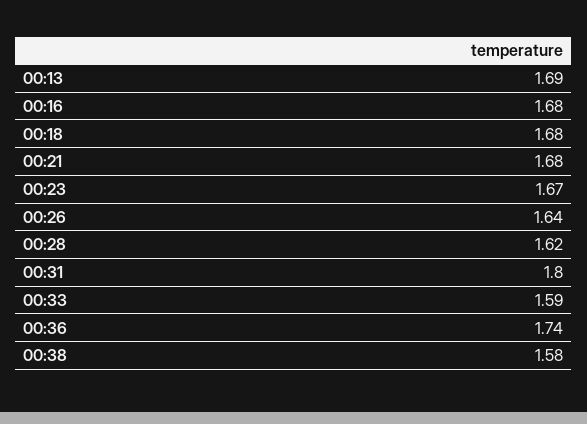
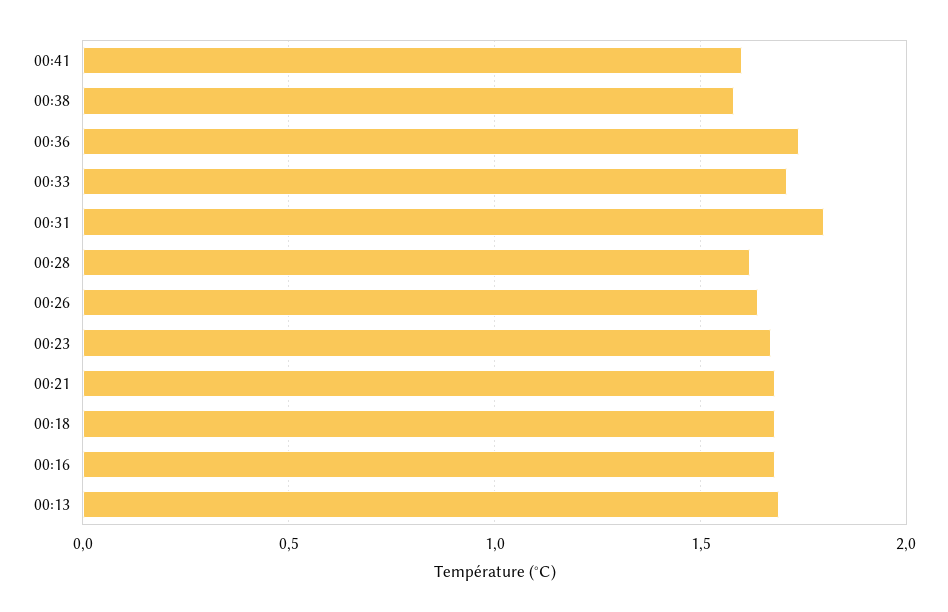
00:33: 1.59 -> 1.7
00:41: none -> 1.6

